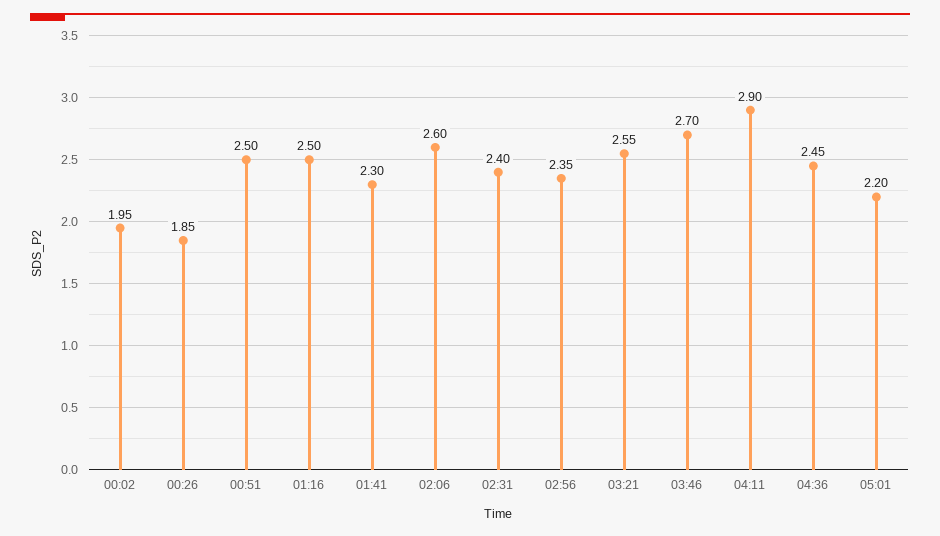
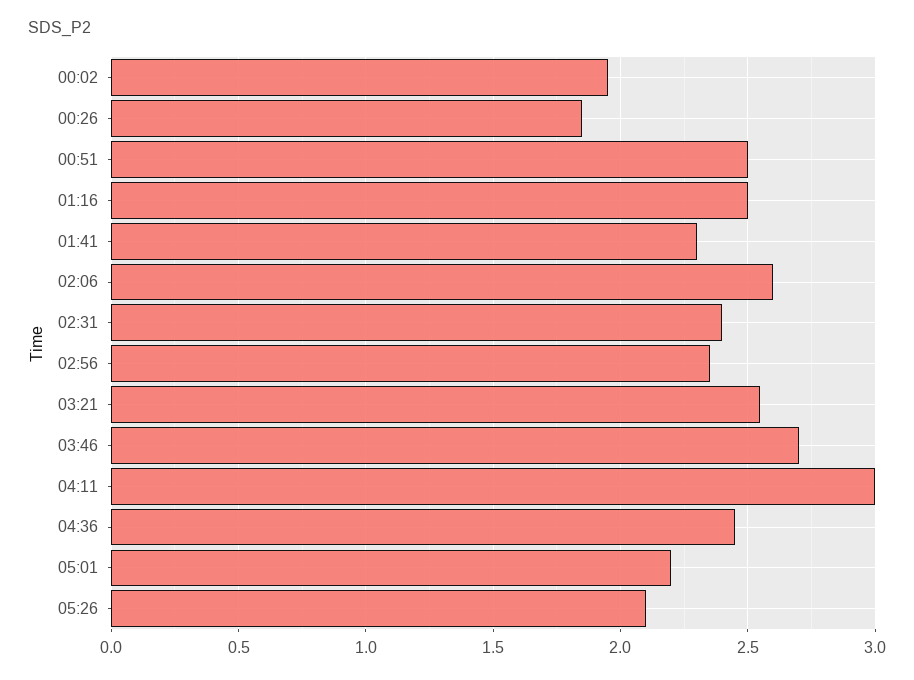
04:11: 2.9 -> 3
05:26: none -> 2.1

